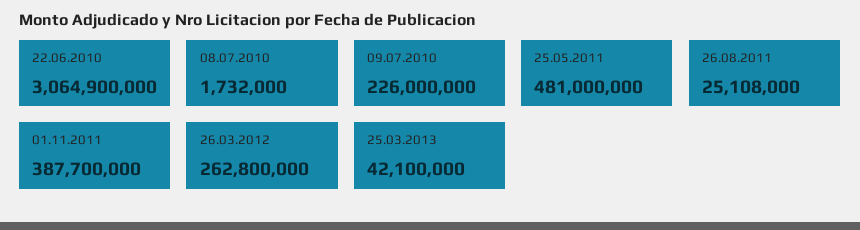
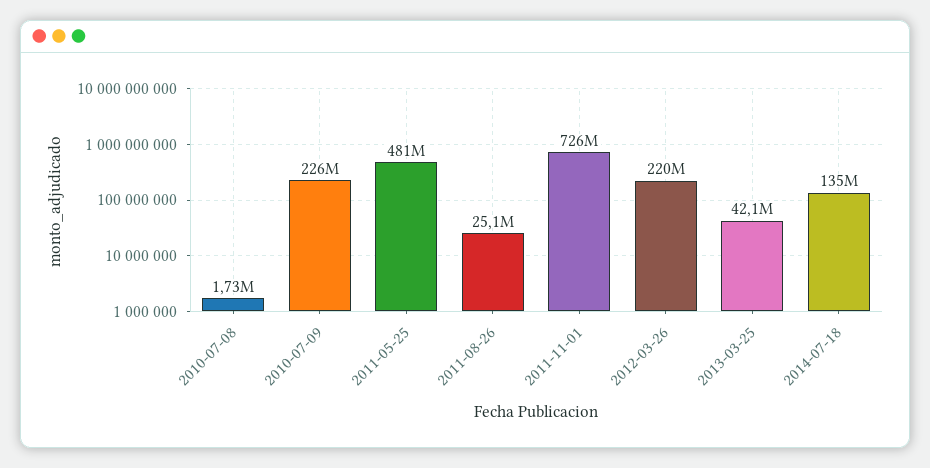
22.06.2010: 3064900000 -> none
01.11.2011: 387700000 -> 726000000
26.03.2012: 262800000 -> 220000000
2014-07-18: none -> 135000000

